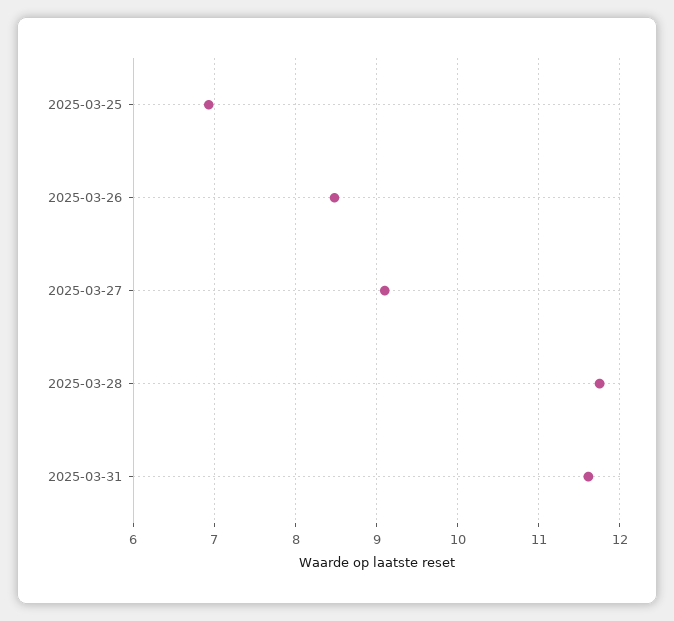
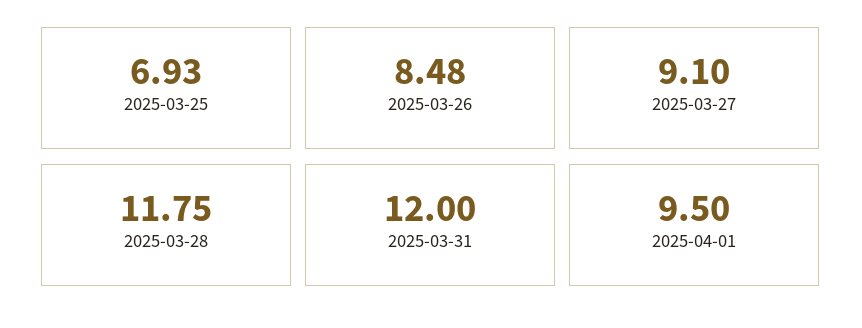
2025-03-31: 11.6 -> 12
2025-04-01: none -> 9.5

